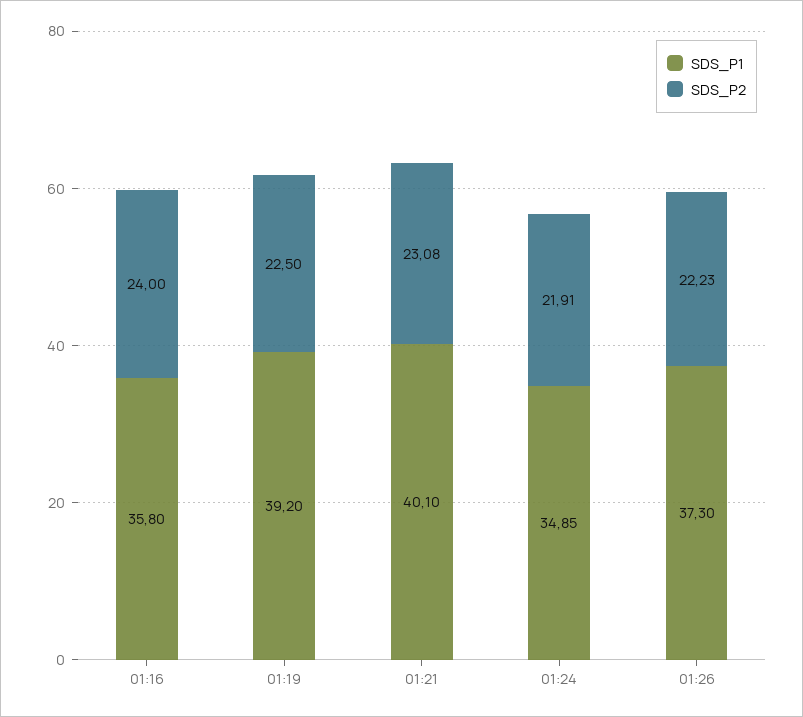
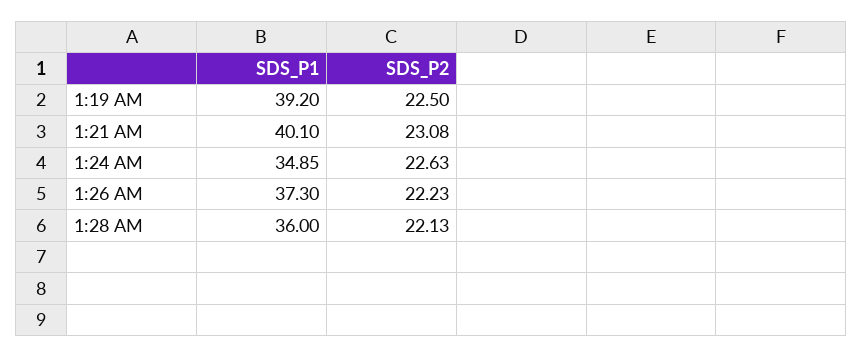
SDS_P1, 01:16: 35.8 -> none
SDS_P2, 01:16: 24 -> none
SDS_P2, 01:24: 21.91 -> 22.63
SDS_P1, 1:28 AM: none -> 36
SDS_P2, 1:28 AM: none -> 22.13

